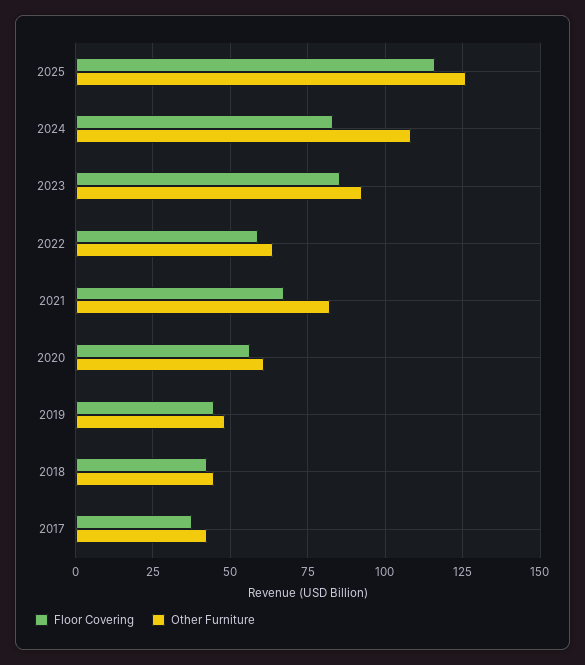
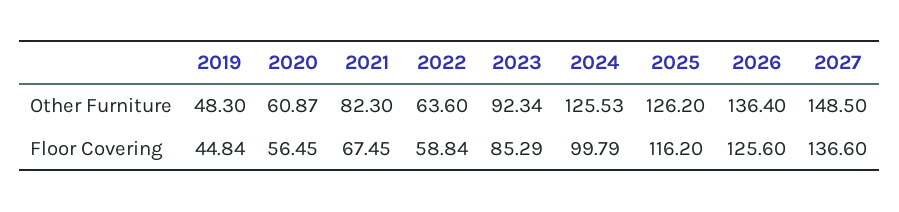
Floor Covering, 2024: 82.5 -> 99.79
Other Furniture, 2024: 107.5 -> 125.53
Floor Covering, 2018: 42.5 -> none
Other Furniture, 2018: 45 -> none
Floor Covering, 2017: 37.5 -> none
Other Furniture, 2017: 42.5 -> none
Other Furniture, 2026: none -> 136.4
Other Furniture, 2027: none -> 148.5
Floor Covering, 2026: none -> 125.6
Floor Covering, 2027: none -> 136.6

